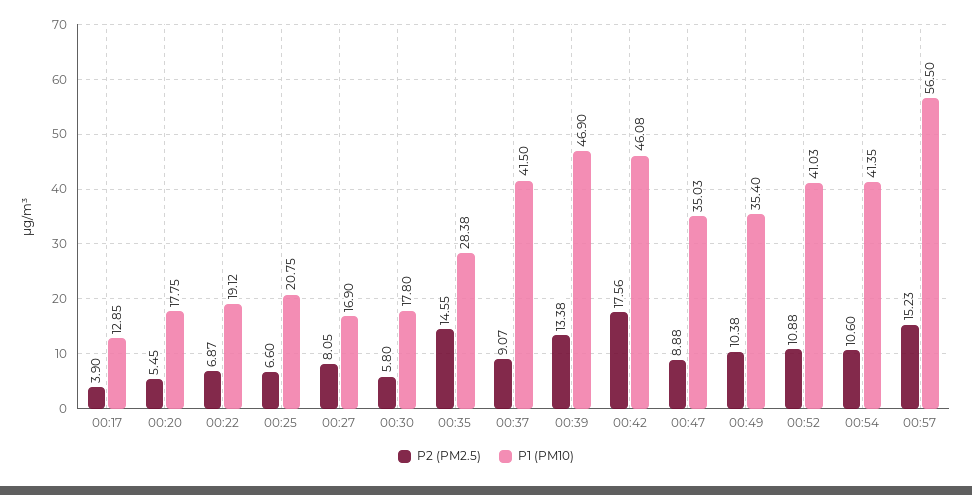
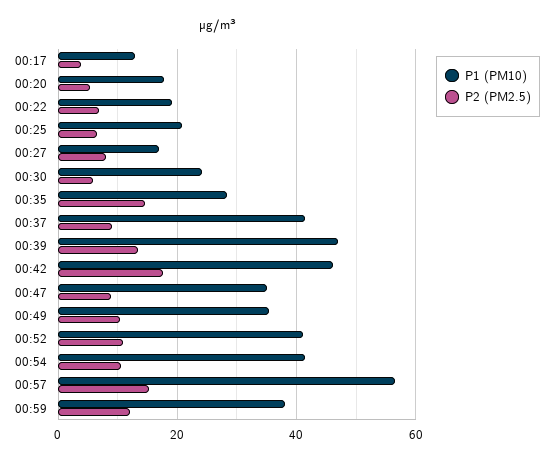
P1 (PM10), 00:30: 17.8 -> 24
P1 (PM10), 00:59: none -> 38
P2 (PM2.5), 00:59: none -> 12

